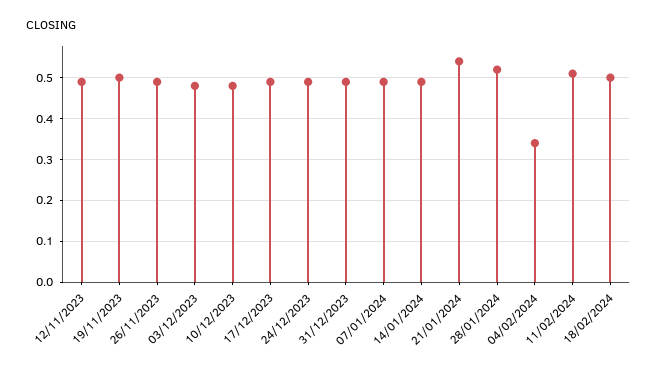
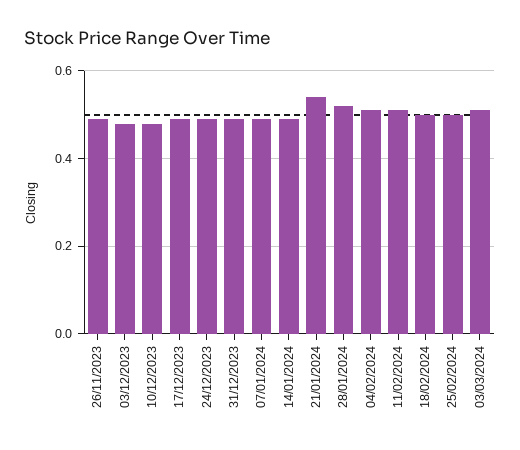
12/11/2023: 0.5 -> none
19/11/2023: 0.5 -> none
04/02/2024: 0.35 -> 0.5
25/02/2024: none -> 0.5
03/03/2024: none -> 0.5

